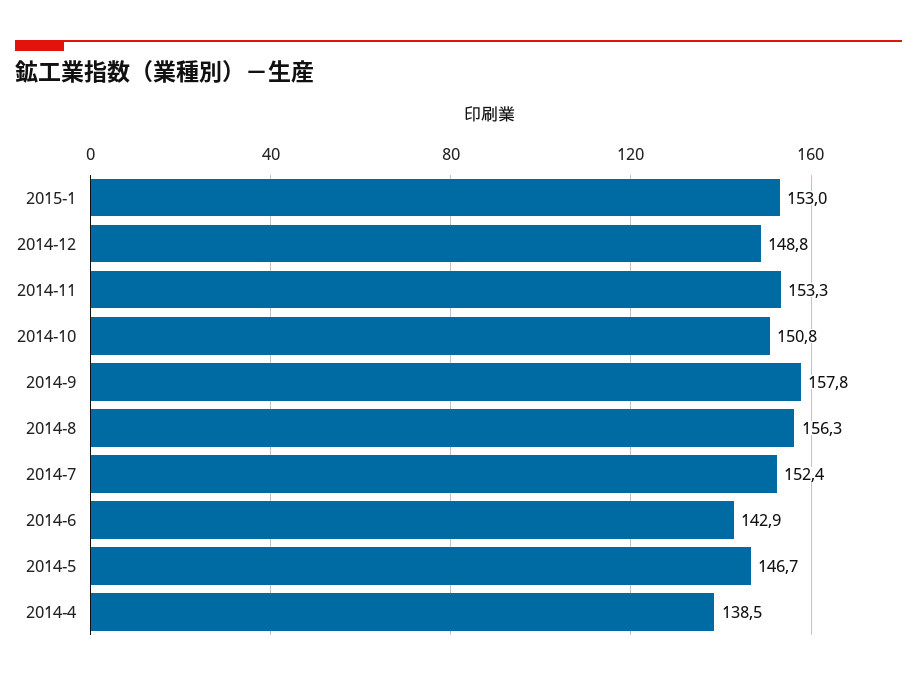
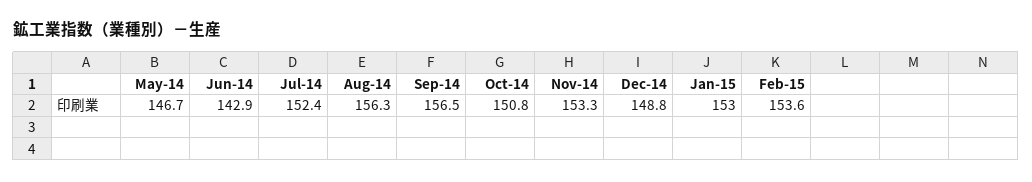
2014-9: 157.8 -> 156.5
2014-4: 138.5 -> none
Feb-15: none -> 153.6

